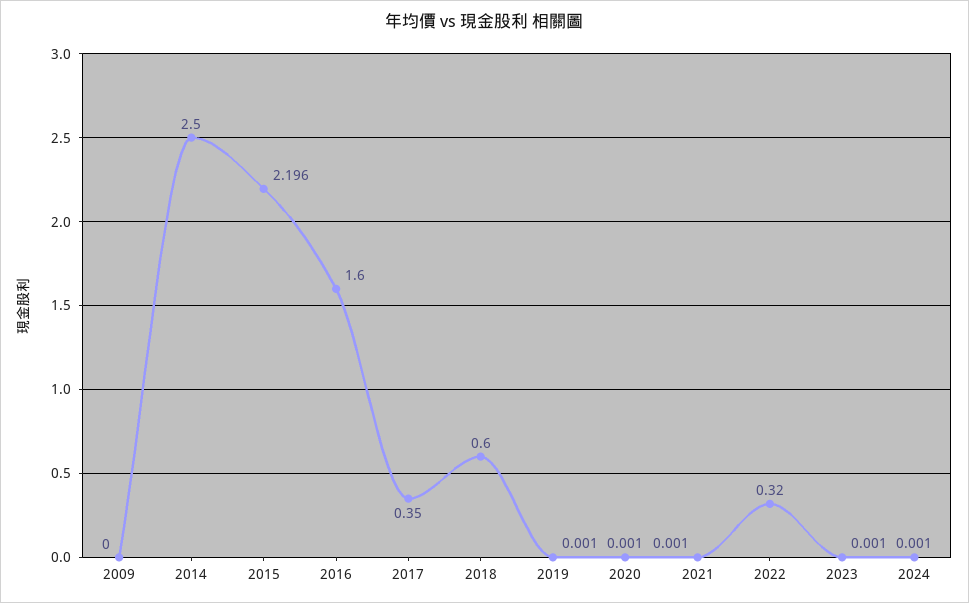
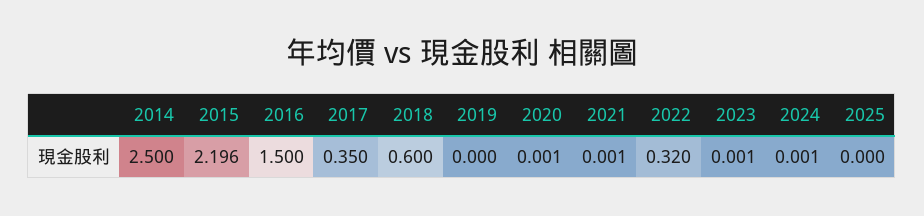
2009: 0 -> none
2016: 1.6 -> 1.5
2019: 0.001 -> 0
2025: none -> 0

